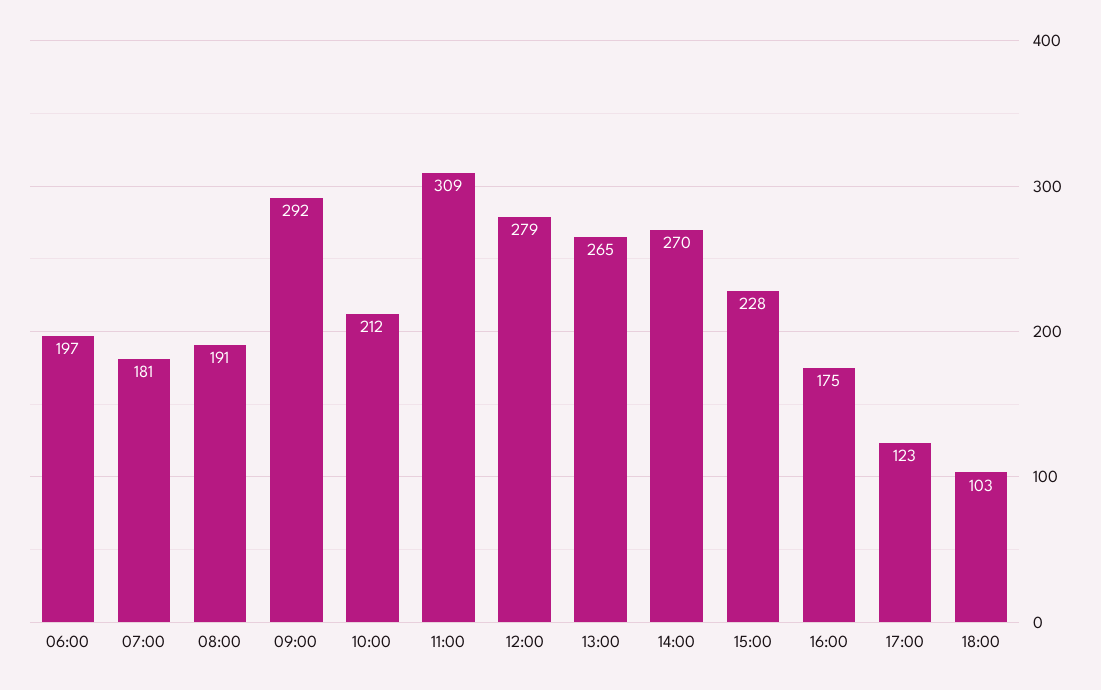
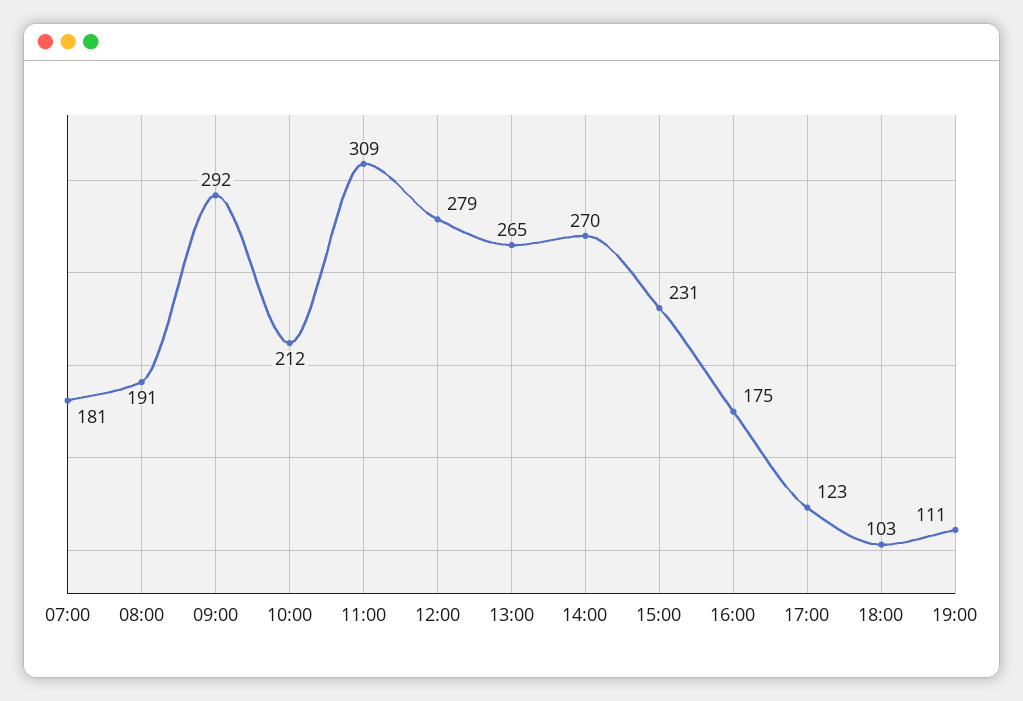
06:00: 197 -> none
15:00: 228 -> 231
19:00: none -> 111

